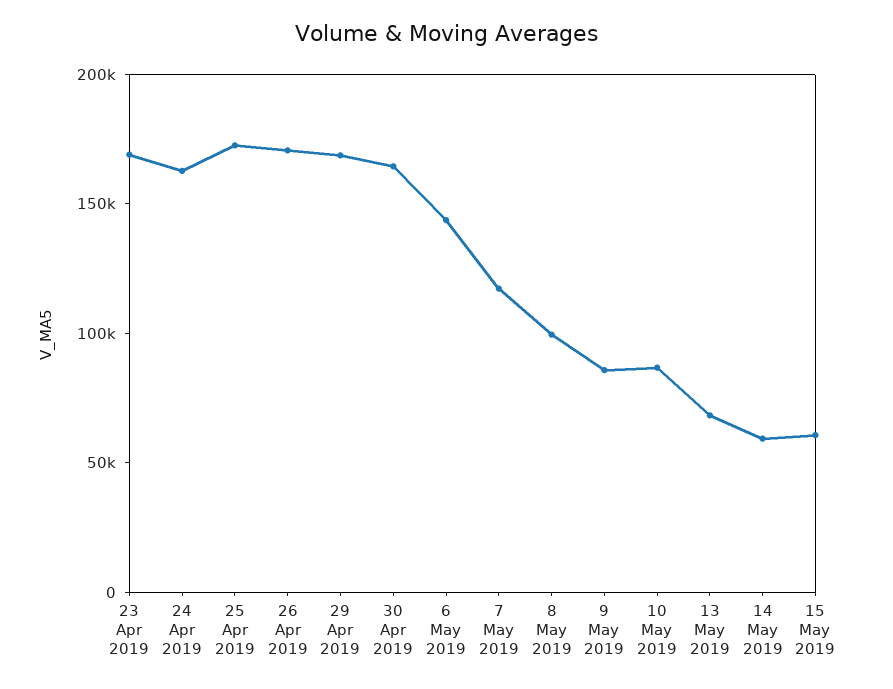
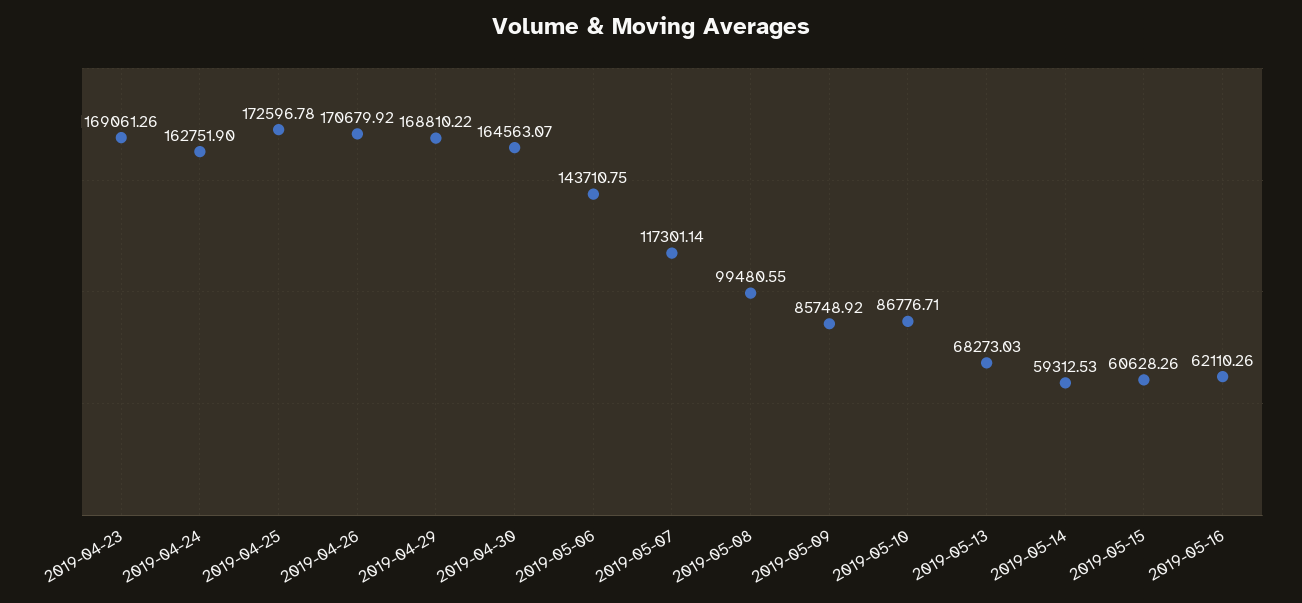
2019-05-16: none -> 62110.26

